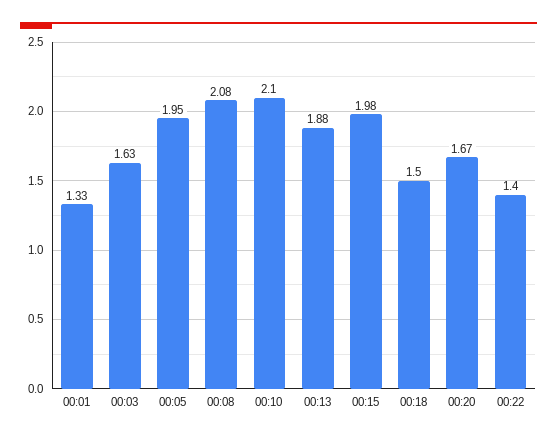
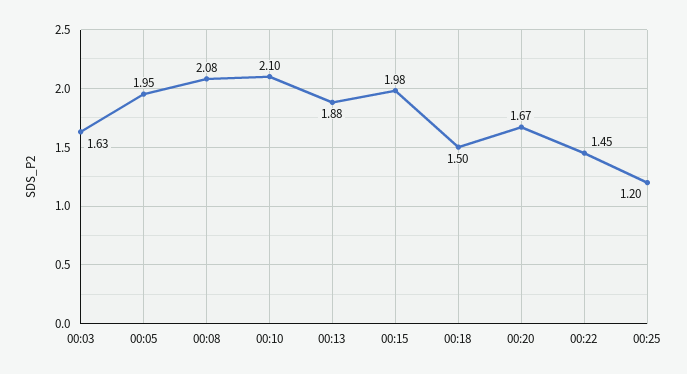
00:01: 1.33 -> none
00:22: 1.4 -> 1.45
00:25: none -> 1.2

